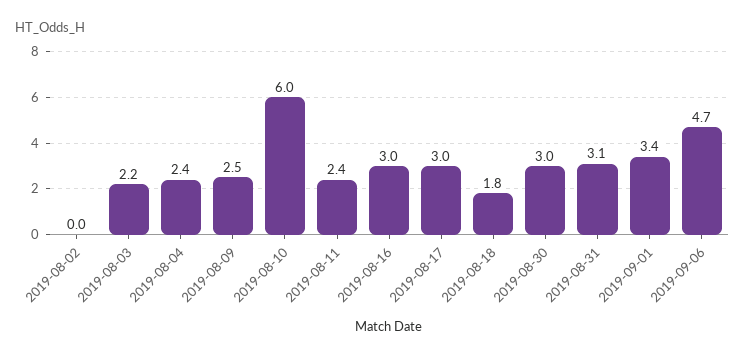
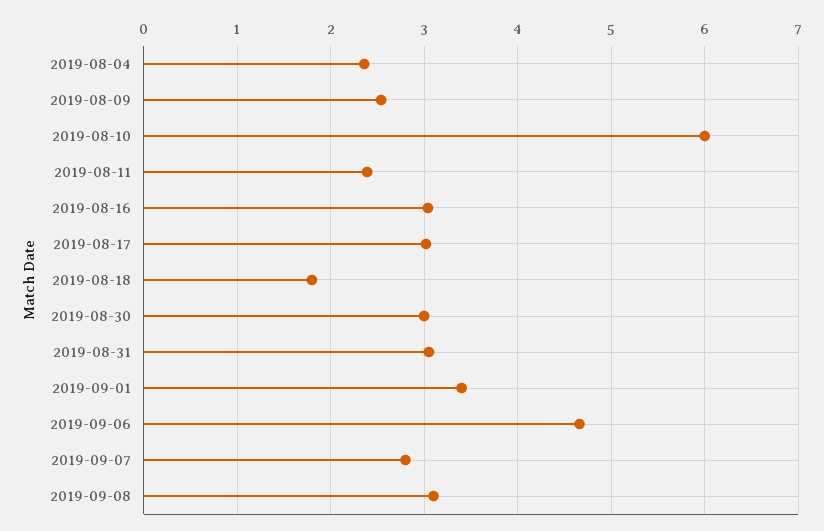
2019-08-02: 0 -> none
2019-08-03: 2.2 -> none
2019-09-07: none -> 2.8
2019-09-08: none -> 3.1

